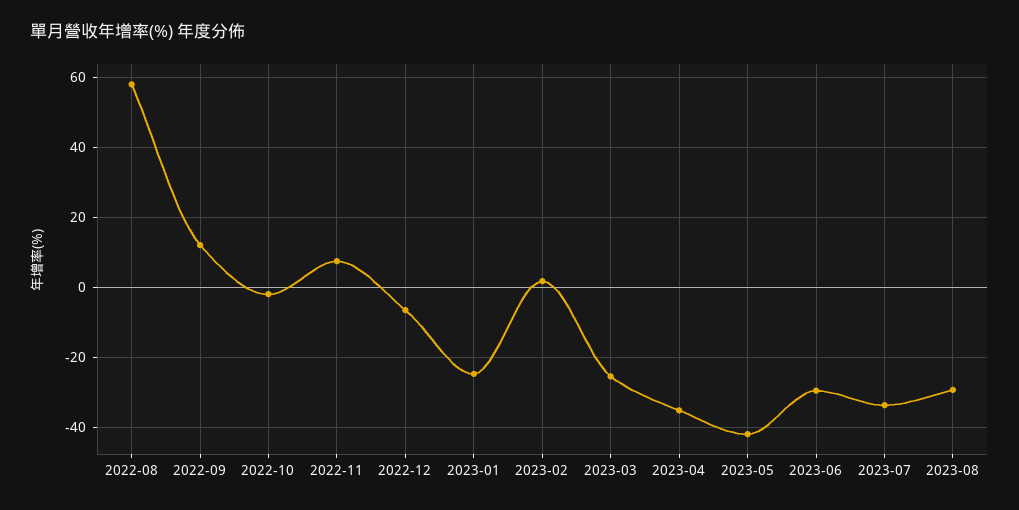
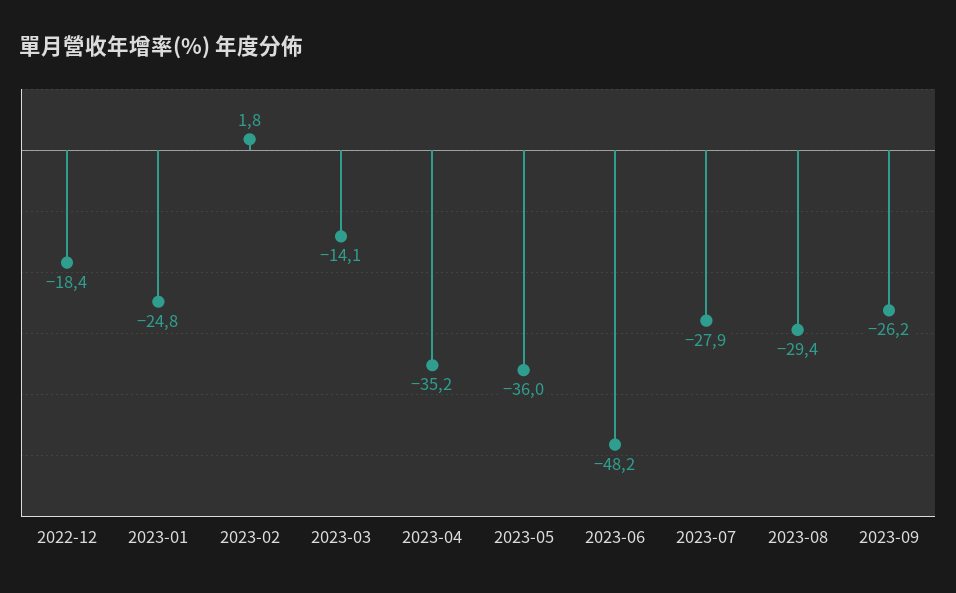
2022-08: 58 -> none
2022-09: 12 -> none
2022-10: -2 -> none
2022-11: 8 -> none
2022-12: -6 -> -18.4
2023-03: -26 -> -14.1
2023-05: -42 -> -36
2023-06: -30 -> -48.2
2023-07: -34 -> -27.9
2023-09: none -> -26.2

